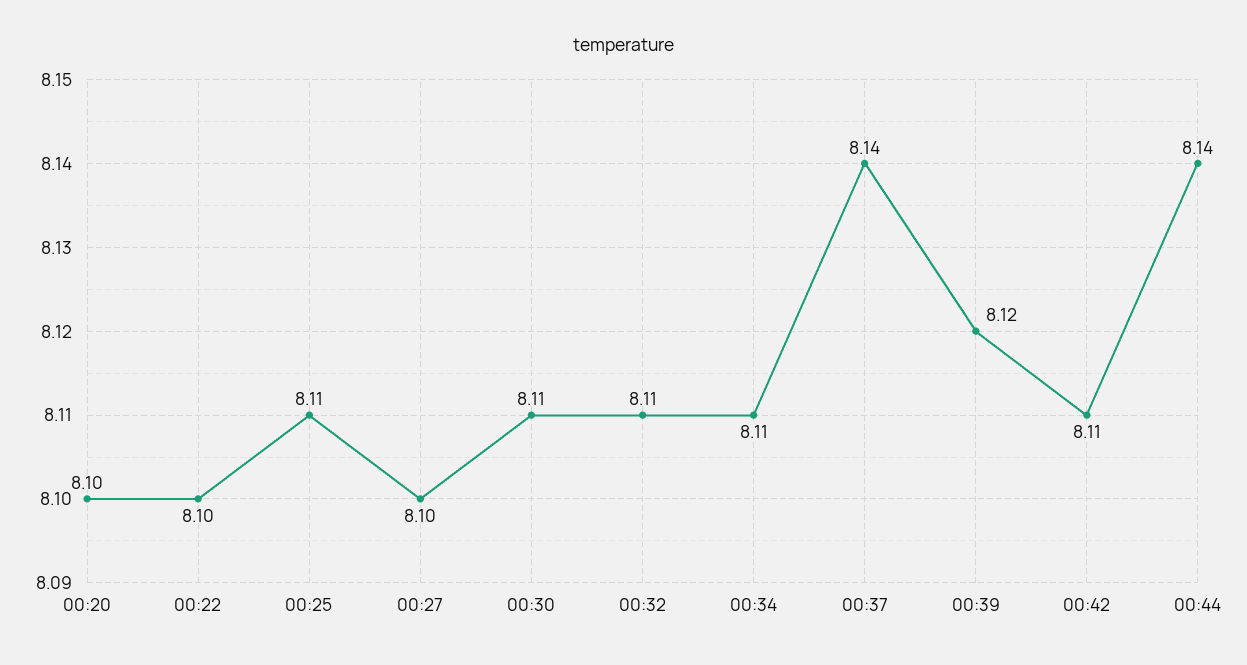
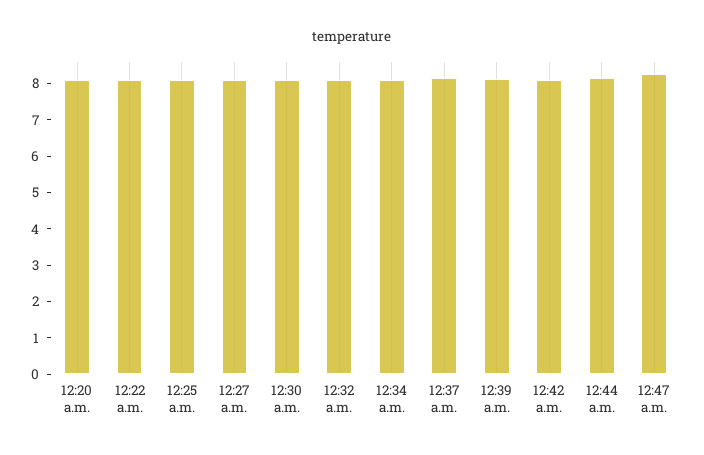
12:47 a.m.: none -> 8.25

